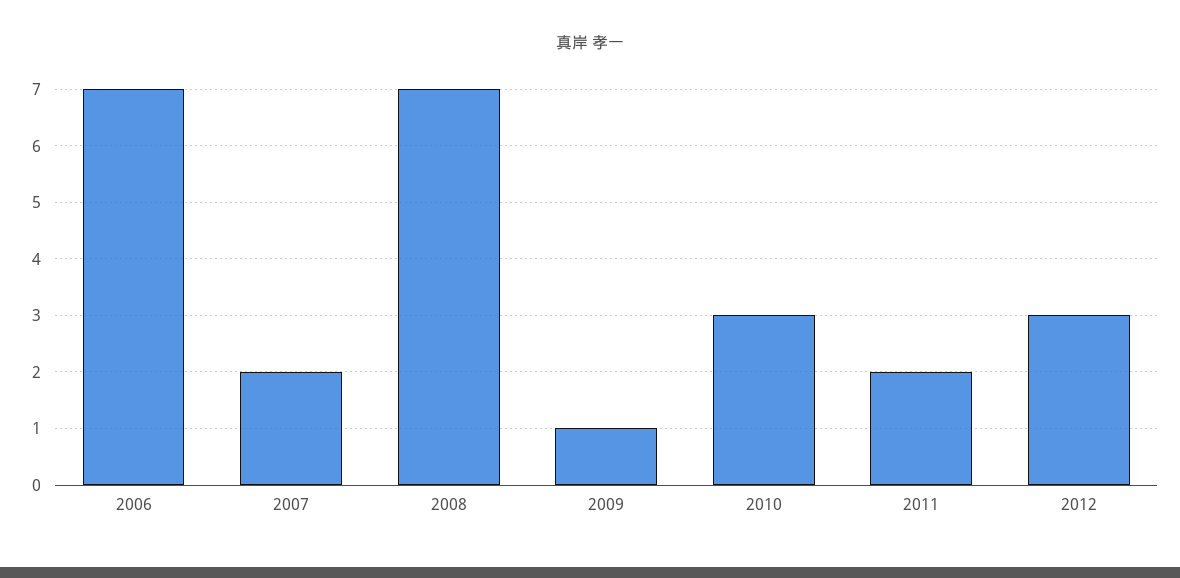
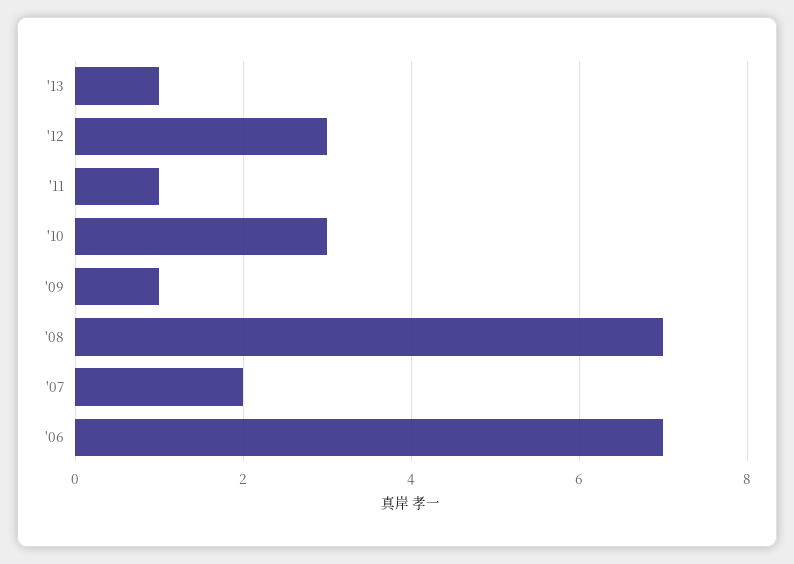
2011: 2 -> 1
'13: none -> 1

